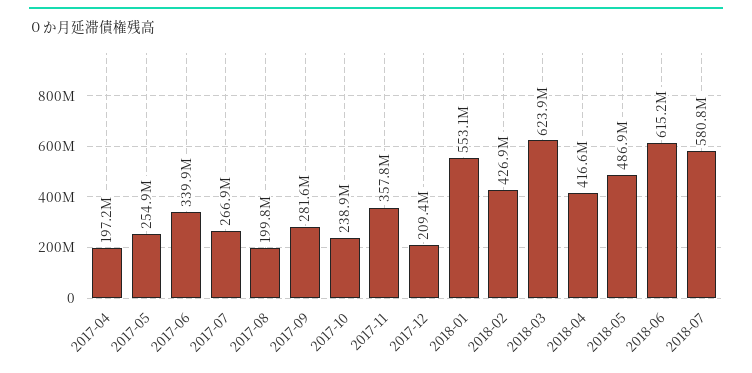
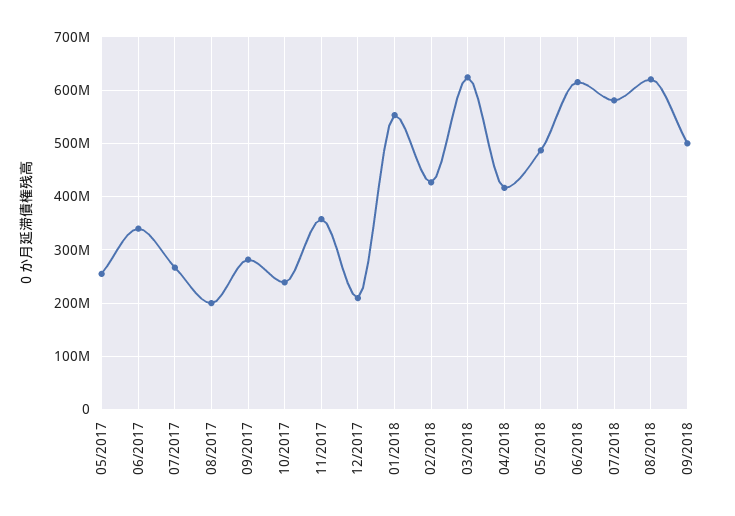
2017-04: 197200000 -> none
08/2018: none -> 620000000
09/2018: none -> 500000000

